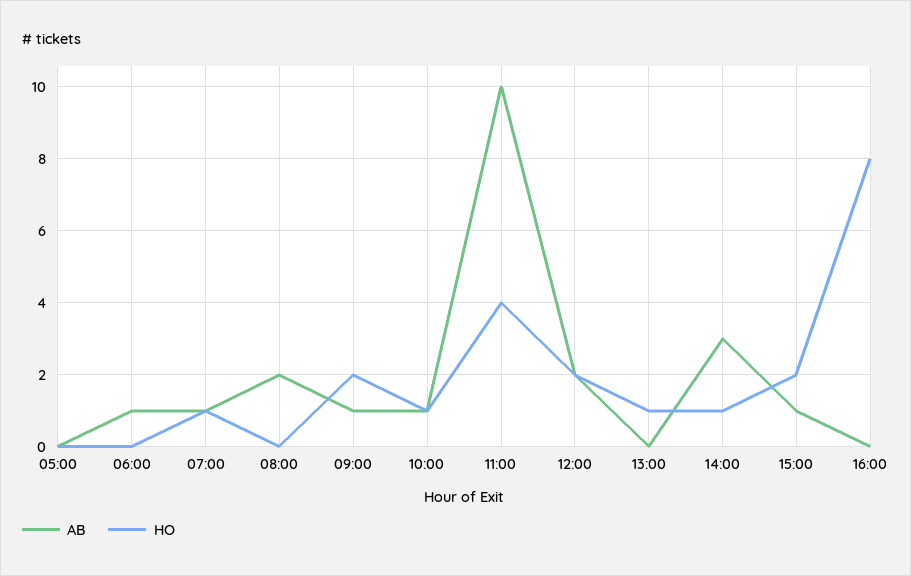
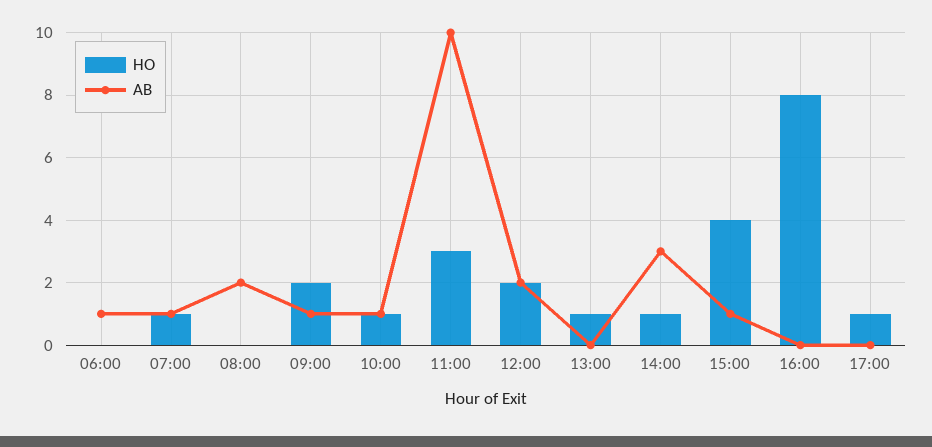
AB, 05:00: 0 -> none
HO, 05:00: 0 -> none
HO, 11:00: 4 -> 3
HO, 15:00: 2 -> 4
HO, 17:00: none -> 1
AB, 17:00: none -> 0

